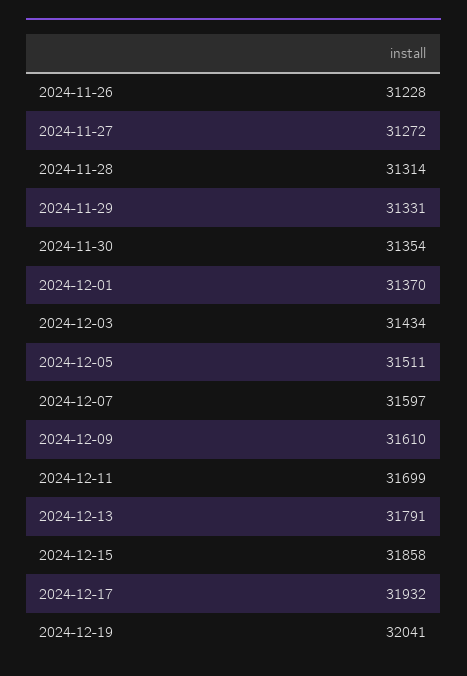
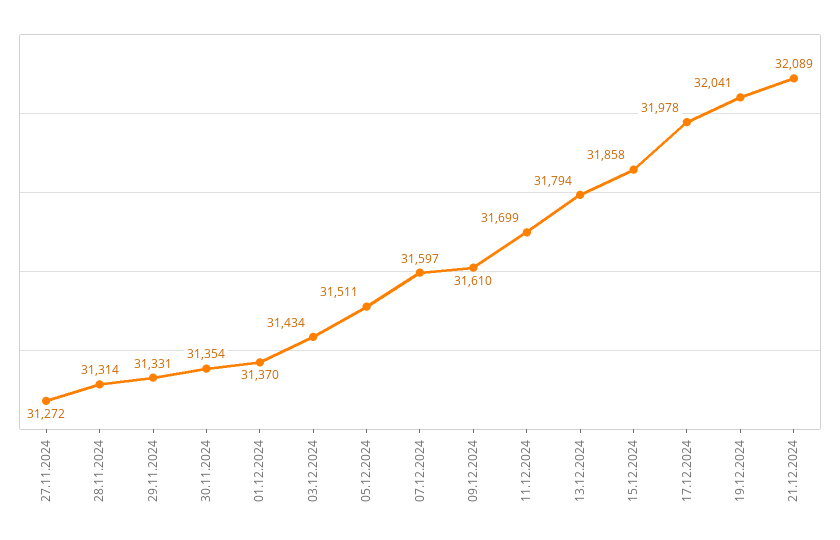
2024-11-26: 31228 -> none
2024-12-13: 31791 -> 31794
2024-12-17: 31932 -> 31978
21.12.2024: none -> 32089

